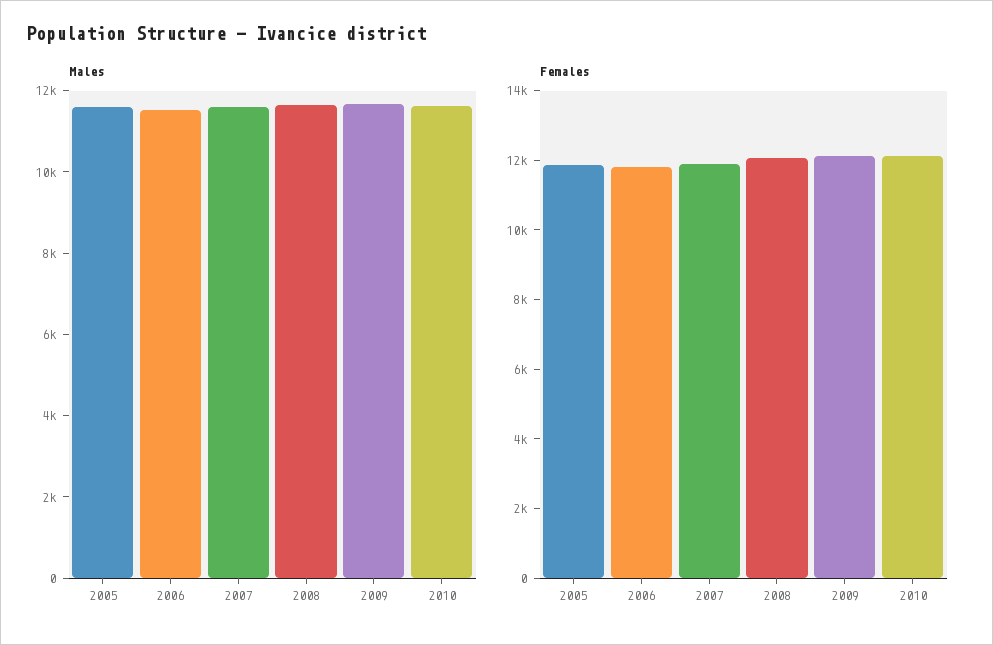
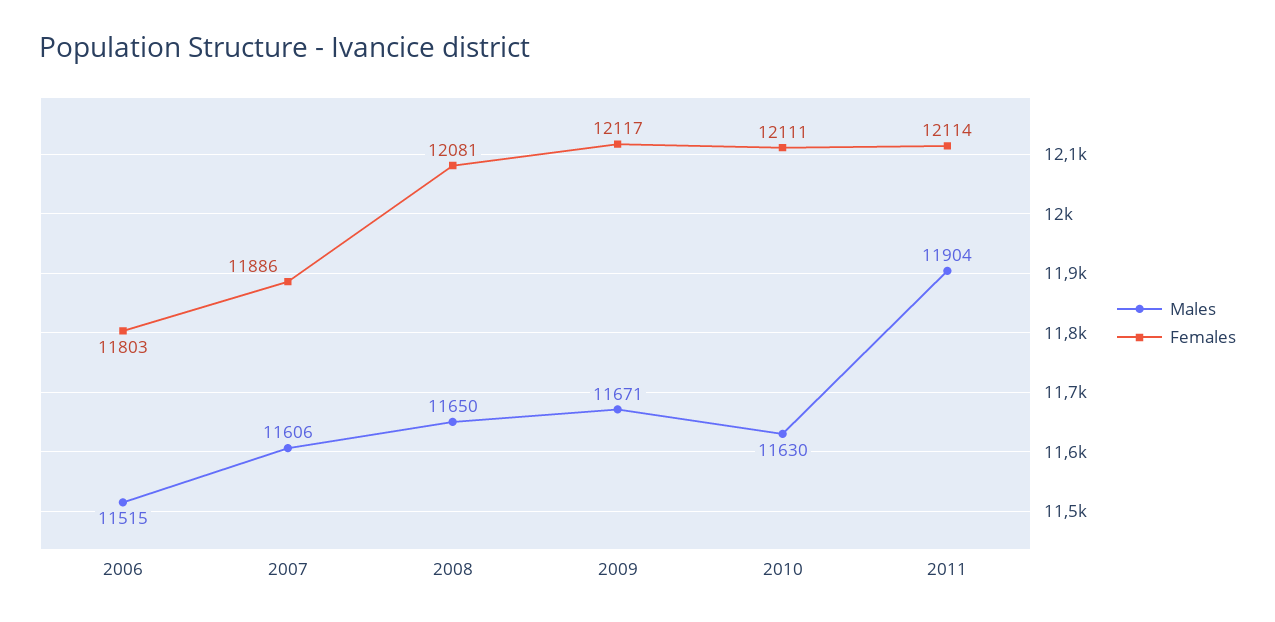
Males, 2005: 11500 -> none
Females, 2005: 12000 -> none
Males, 2011: none -> 11904
Females, 2011: none -> 12114

